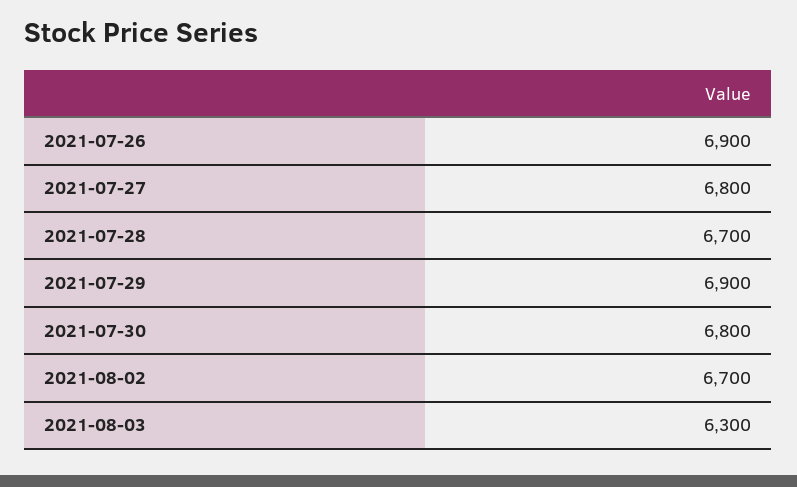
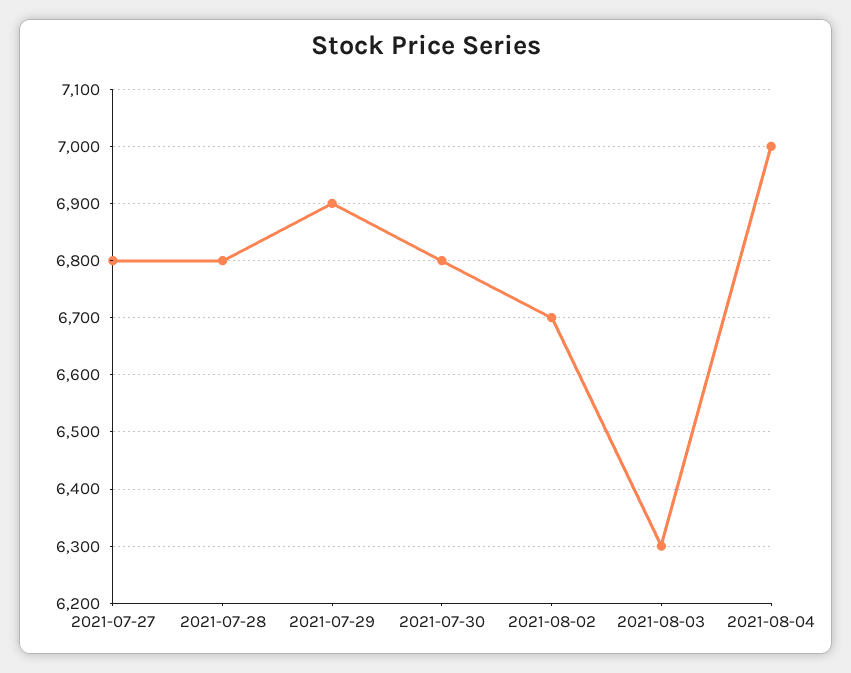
2021-07-26: 6900 -> none
2021-07-28: 6700 -> 6800
2021-08-04: none -> 7000

